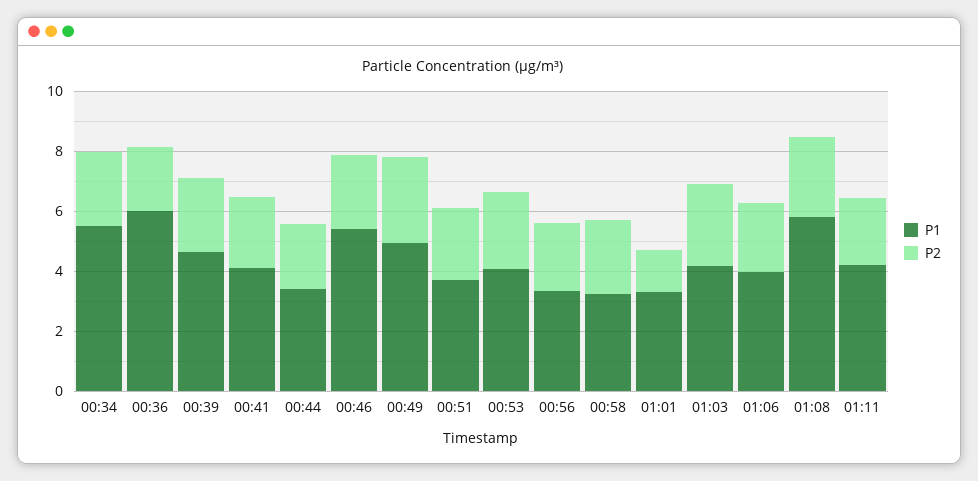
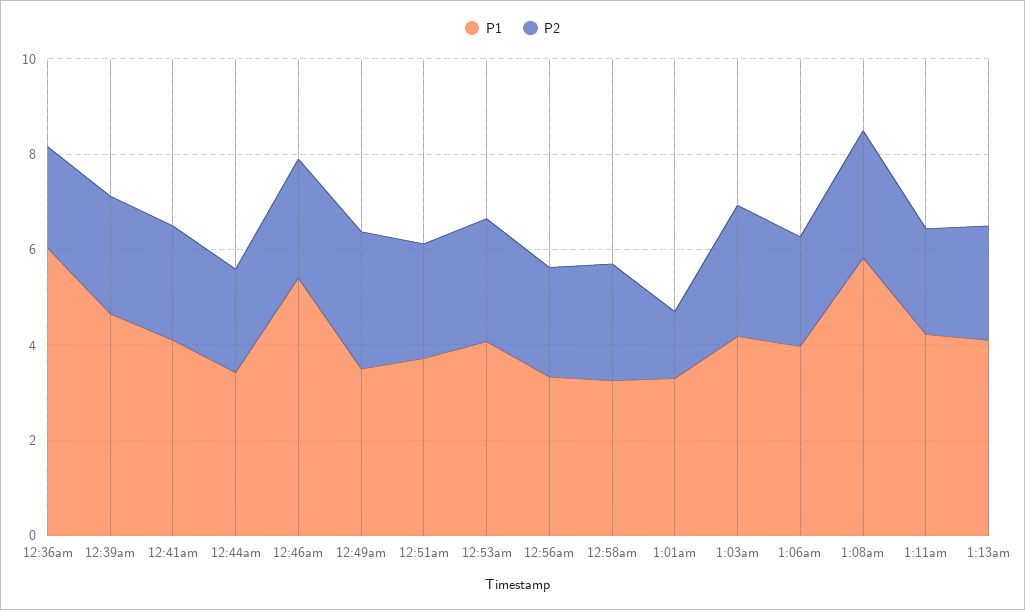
P1, 00:34: 5.5 -> none
P2, 00:34: 2.5 -> none
P1, 00:49: 5 -> 3.5
P1, 1:13am: none -> 4
P2, 1:13am: none -> 2.5

